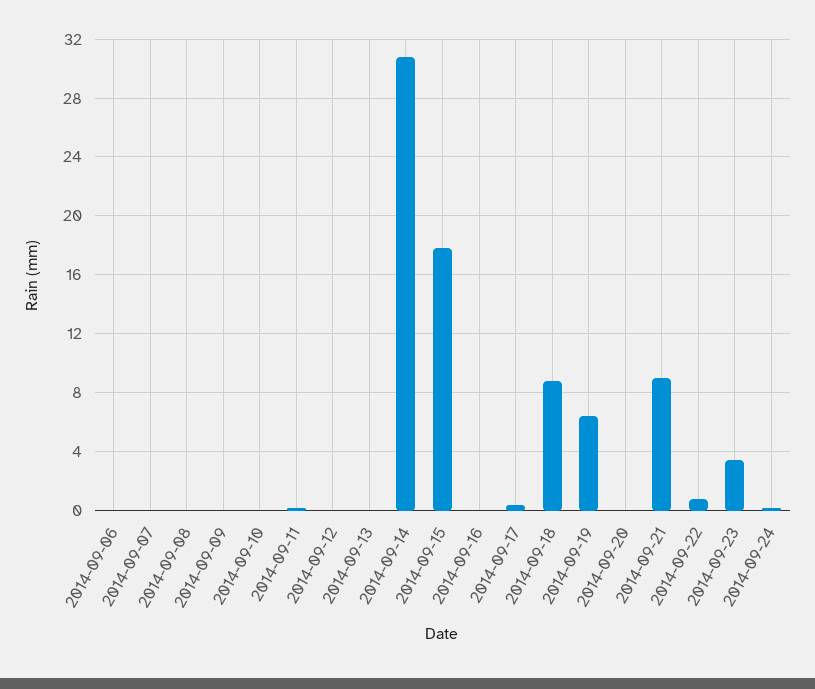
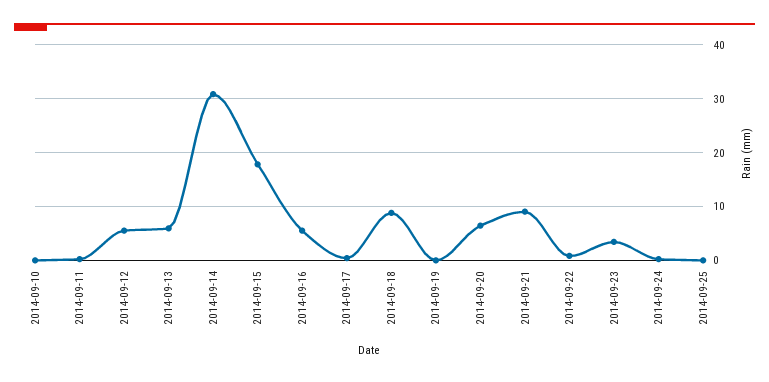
2014-09-06: 0 -> none
2014-09-07: 0 -> none
2014-09-08: 0 -> none
2014-09-09: 0 -> none
2014-09-12: 0 -> 6
2014-09-13: 0 -> 6
2014-09-16: 0 -> 6
2014-09-19: 6.5 -> 0
2014-09-20: 0 -> 6
2014-09-25: none -> 0

